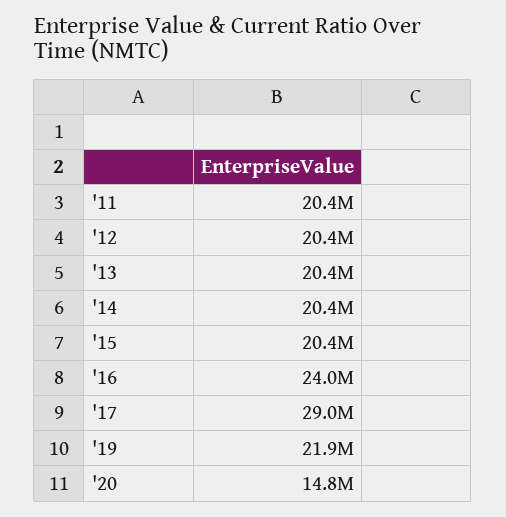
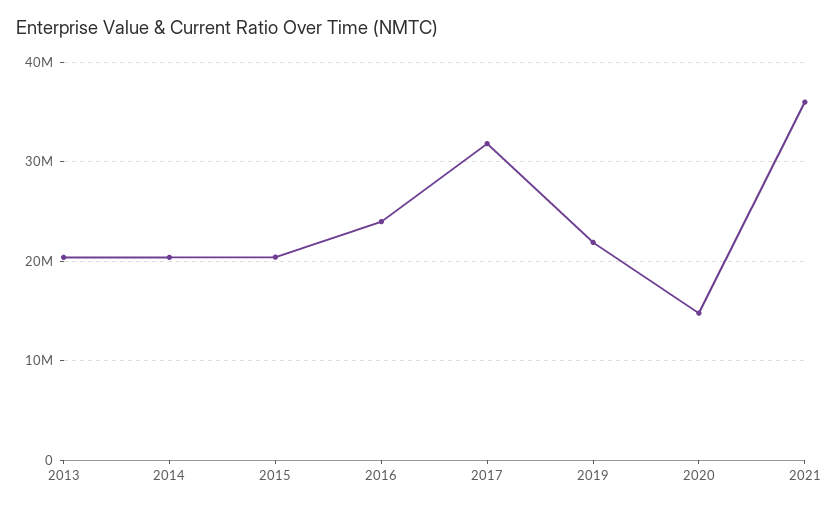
'11: 20400000 -> none
'12: 20400000 -> none
'17: 29000000 -> 32000000
2021: none -> 36000000

